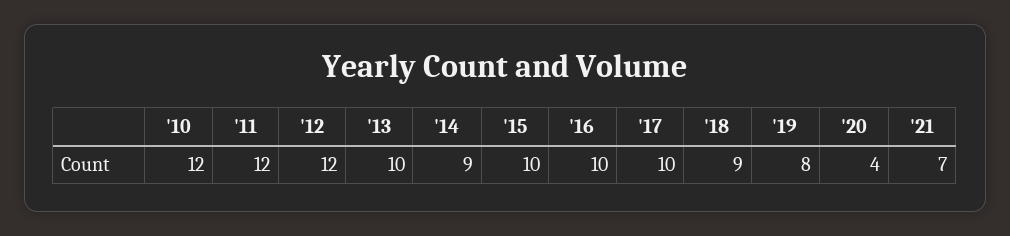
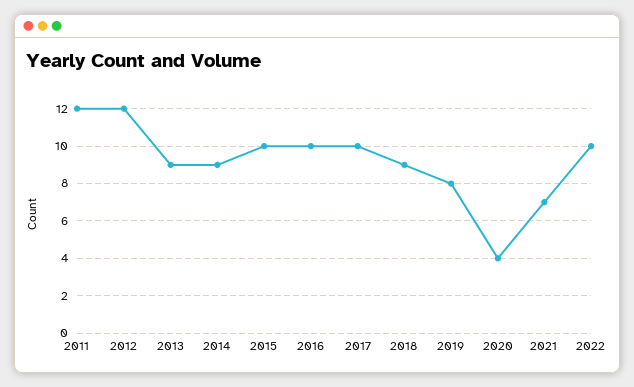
'10: 12 -> none
'13: 10 -> 9
2022: none -> 10

